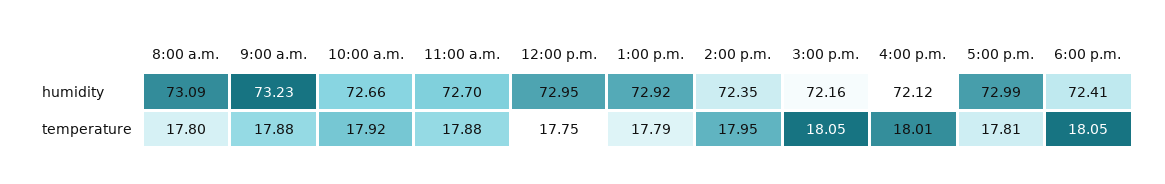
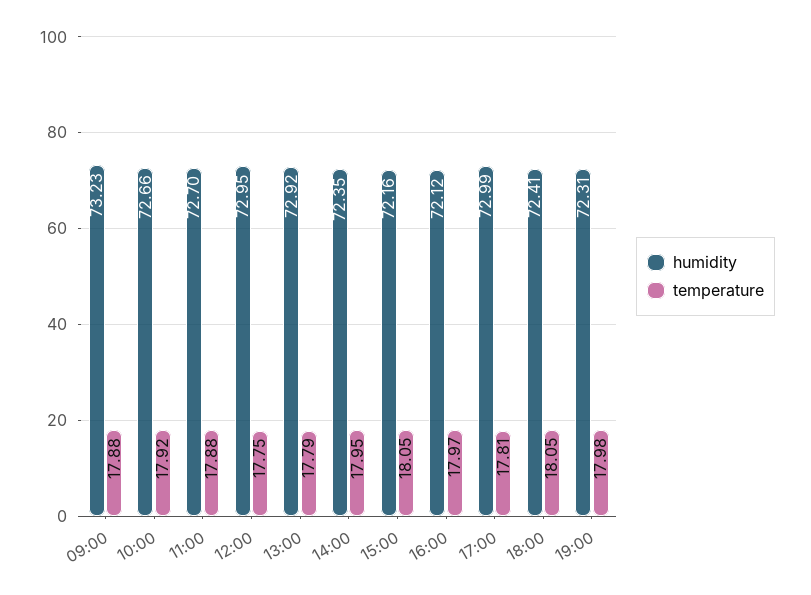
humidity, 8:00 a.m.: 73.09 -> none
temperature, 8:00 a.m.: 17.8 -> none
temperature, 4:00 p.m.: 18.01 -> 17.97
humidity, 19:00: none -> 72.31
temperature, 19:00: none -> 17.98

